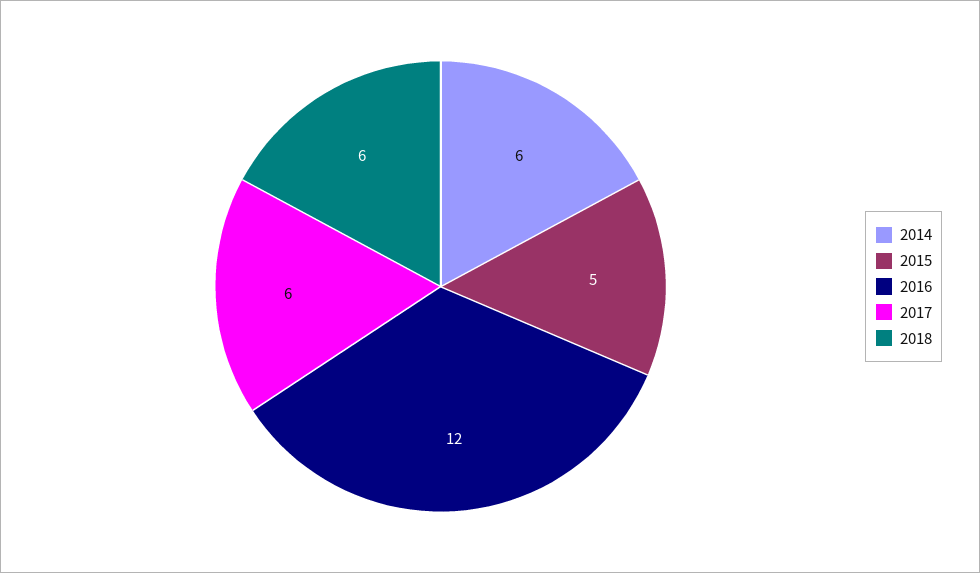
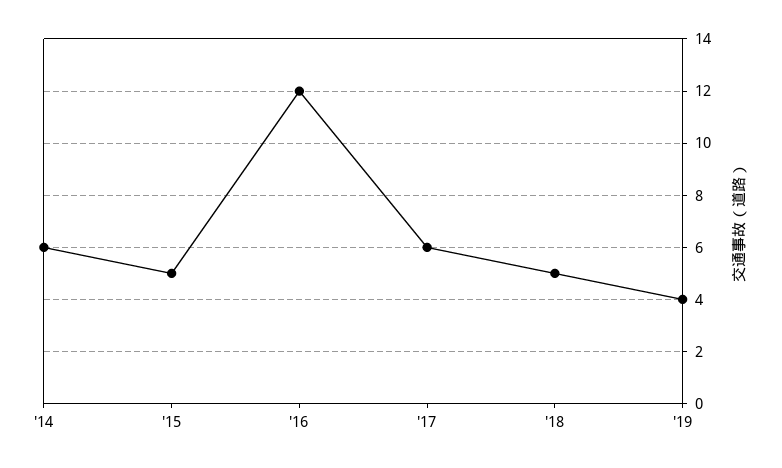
2018: 6 -> 5
'19: none -> 4

